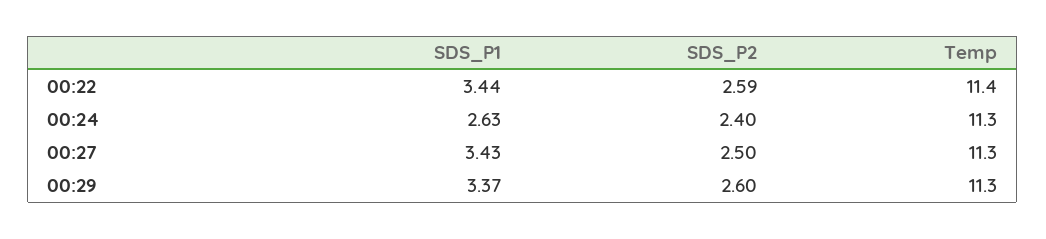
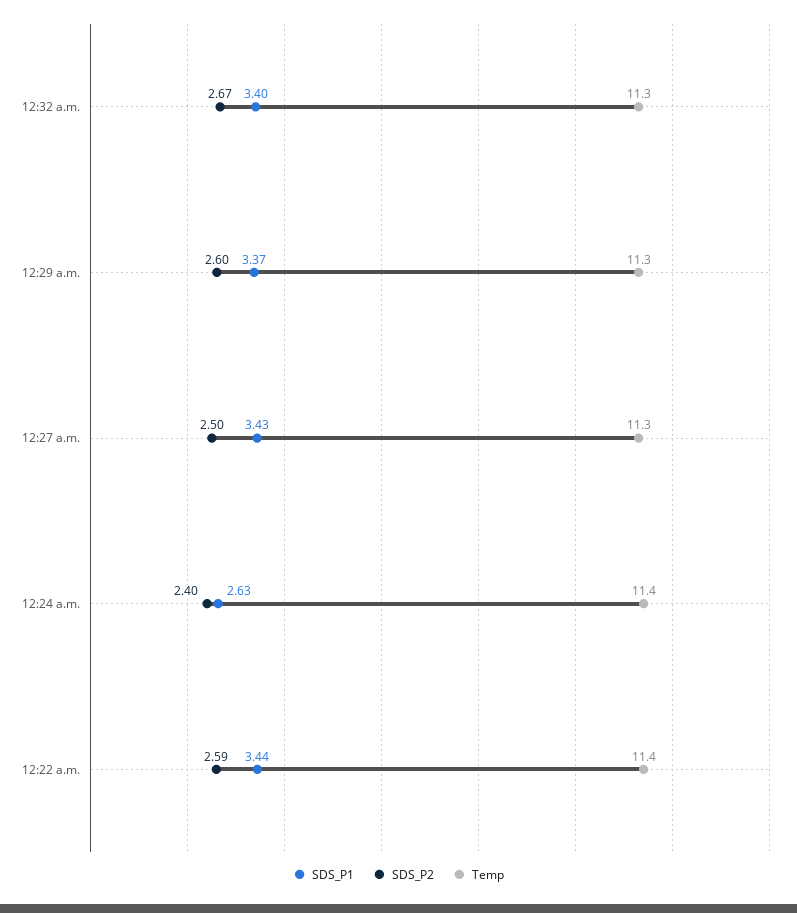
Temp, 00:24: 11.3 -> 11.4
SDS_P1, 12:32 a.m.: none -> 3.4
SDS_P2, 12:32 a.m.: none -> 2.67
Temp, 12:32 a.m.: none -> 11.3

